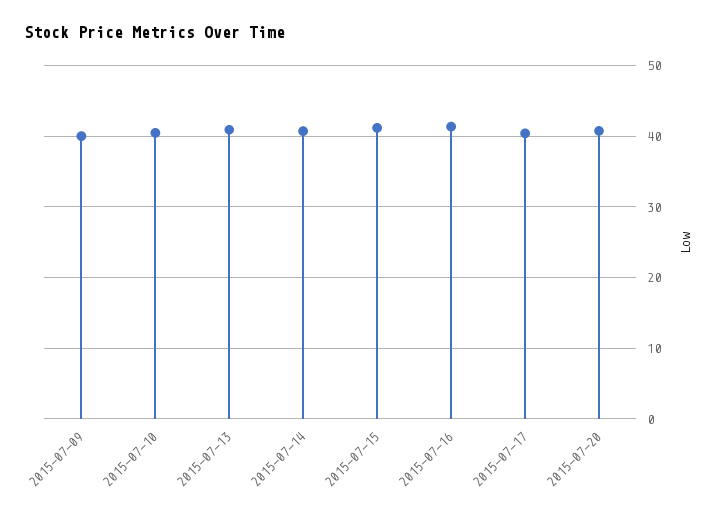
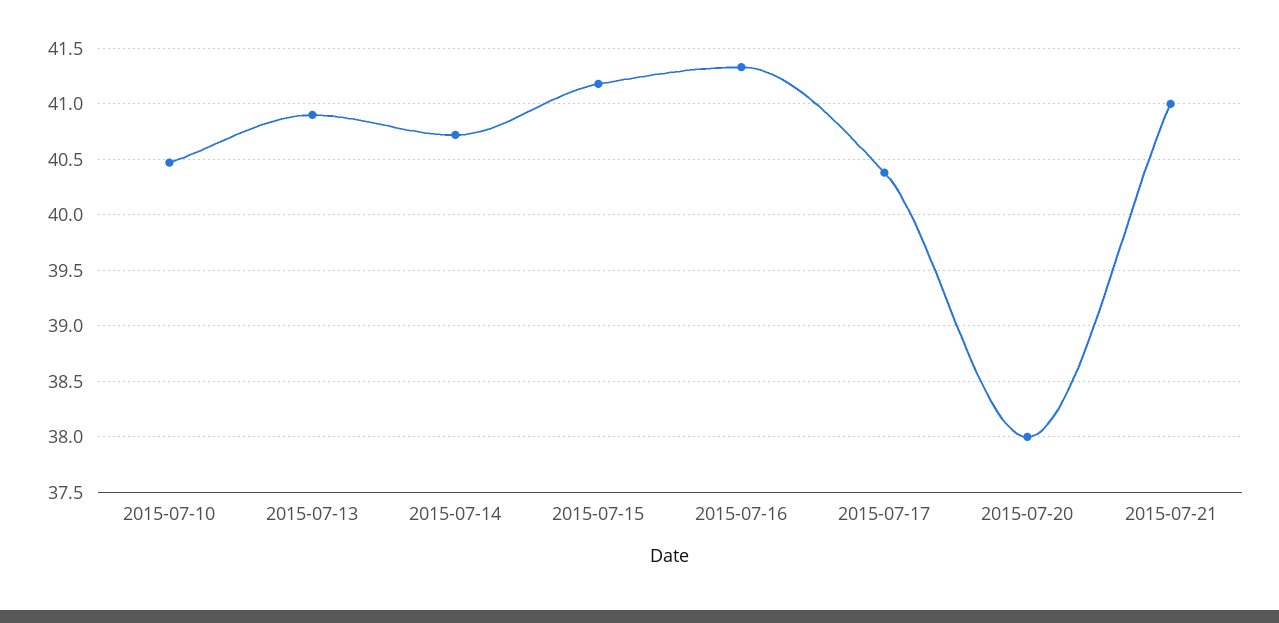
2015-07-09: 40 -> none
2015-07-20: 41 -> 38
2015-07-21: none -> 41

